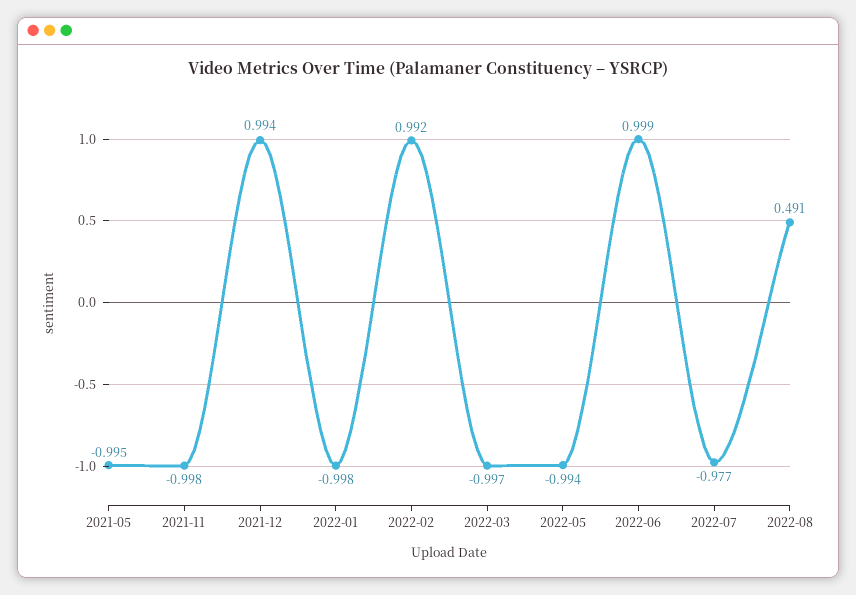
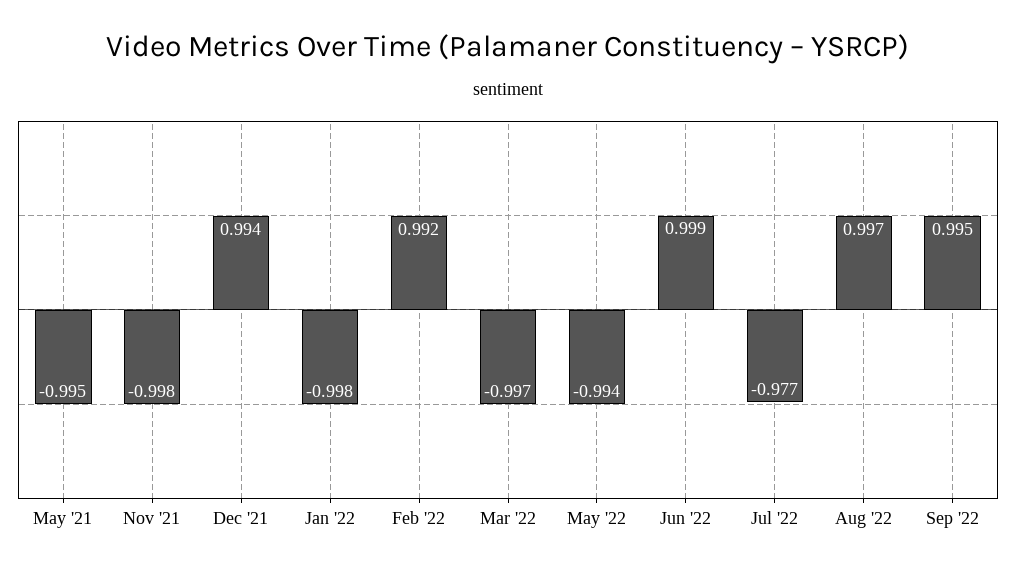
2022-08: 0.491 -> 0.997
Sep '22: none -> 0.995

